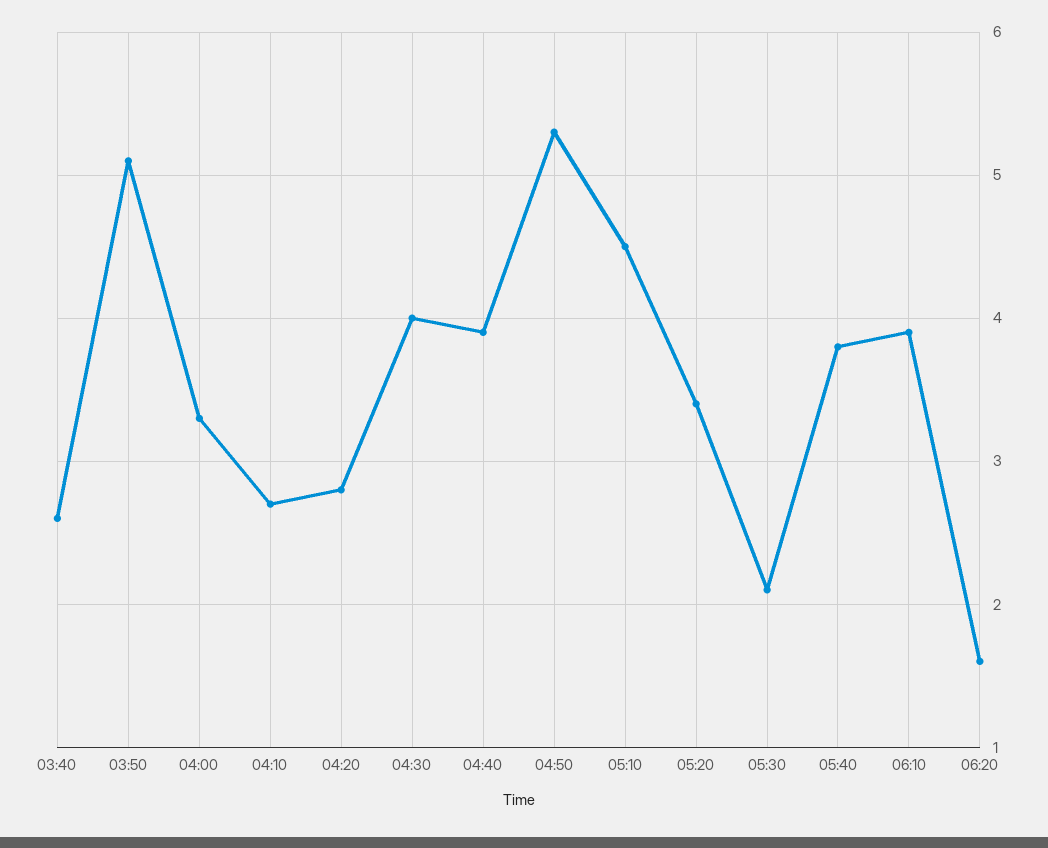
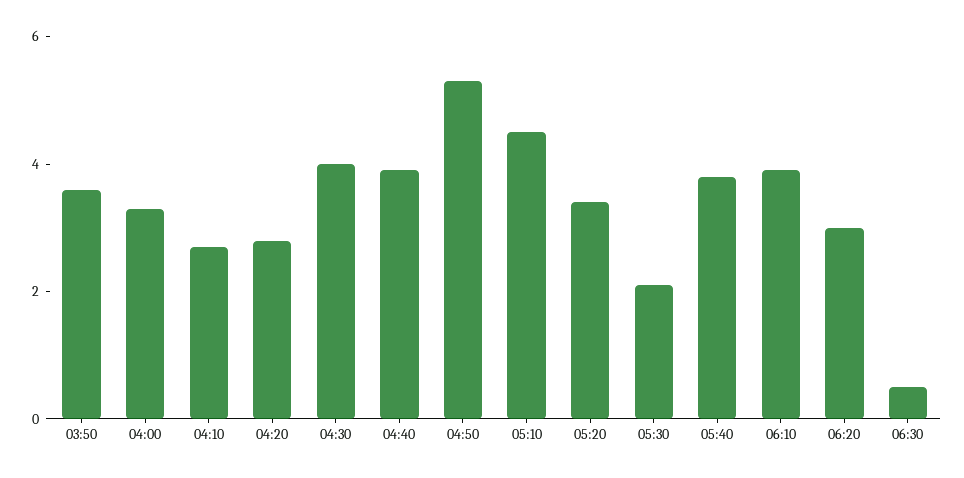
03:40: 2.6 -> none
03:50: 5.1 -> 3.5
06:20: 1.6 -> 3
06:30: none -> 0.5

